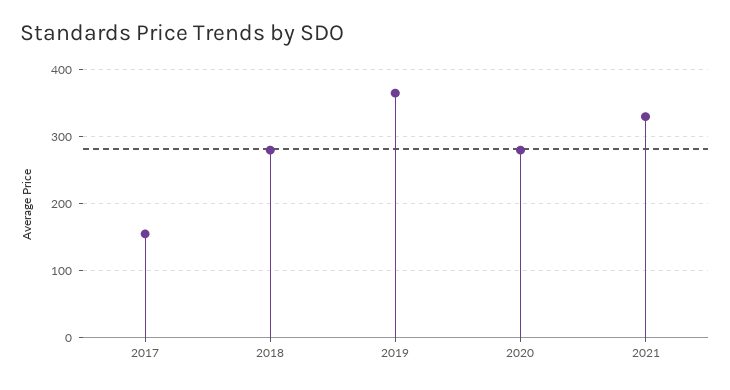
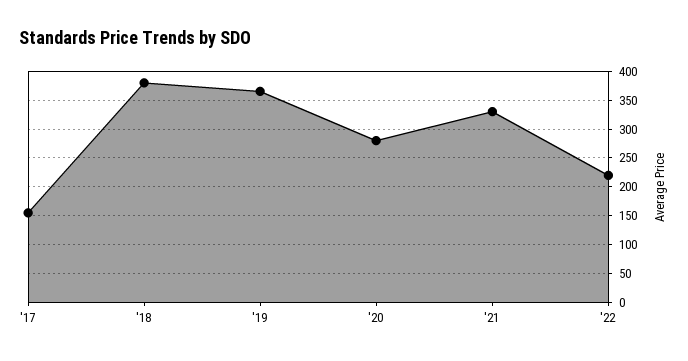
2018: 280 -> 375
'22: none -> 225

